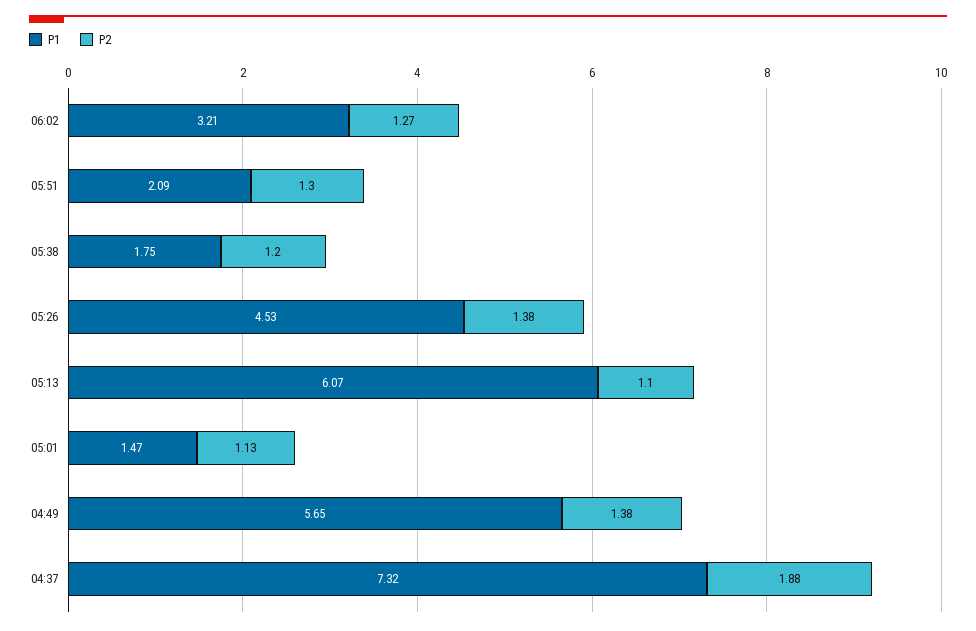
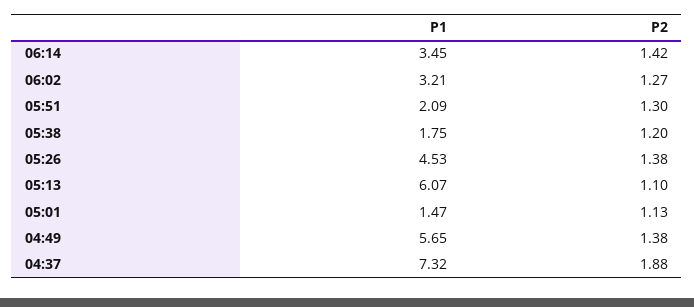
P1, 06:14: none -> 3.45
P2, 06:14: none -> 1.42

